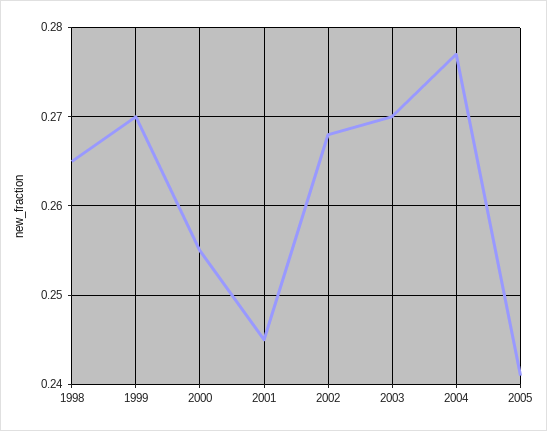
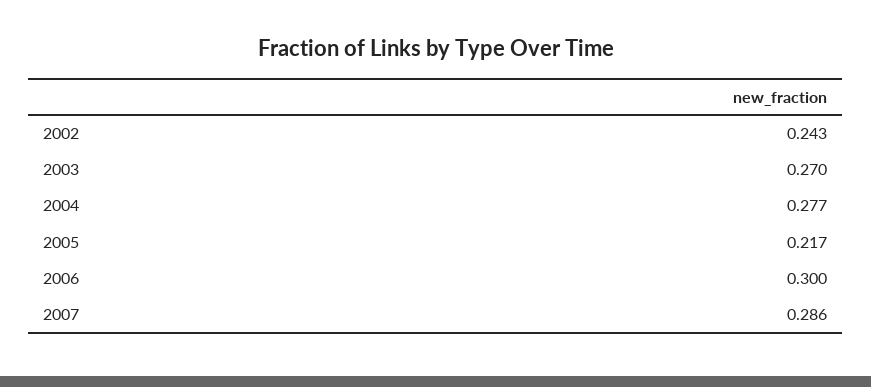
1998: 0.265 -> none
1999: 0.27 -> none
2000: 0.255 -> none
2001: 0.245 -> none
2002: 0.268 -> 0.243
2005: 0.241 -> 0.217
2006: none -> 0.3
2007: none -> 0.286

